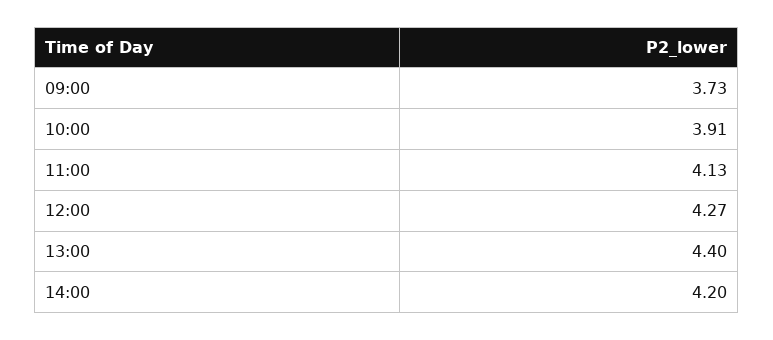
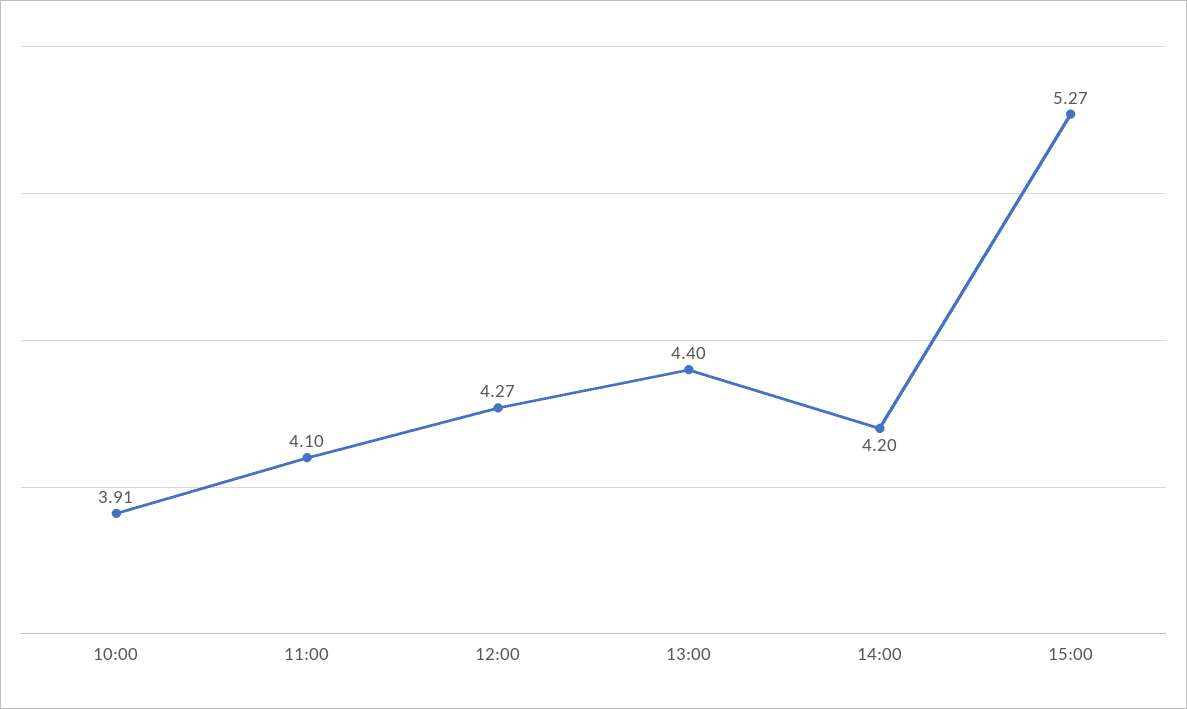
09:00: 3.73 -> none
11:00: 4.13 -> 4.1
15:00: none -> 5.27

